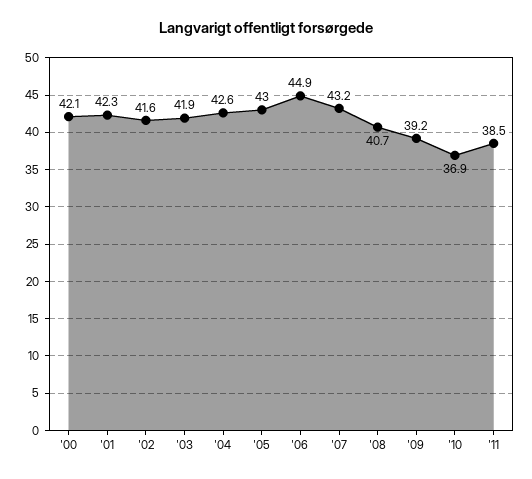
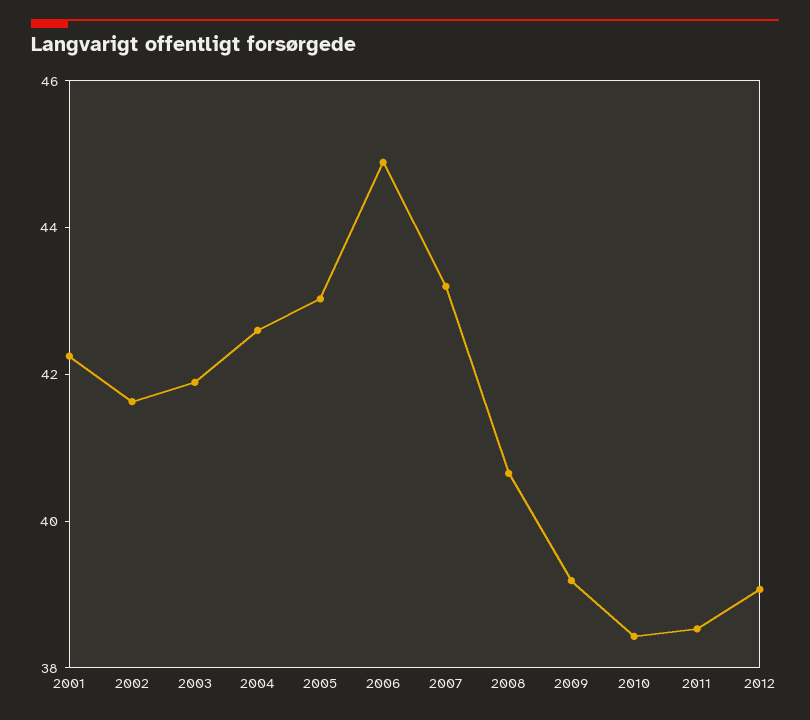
'00: 42.1 -> none
'10: 36.9 -> 38.5
2012: none -> 39

